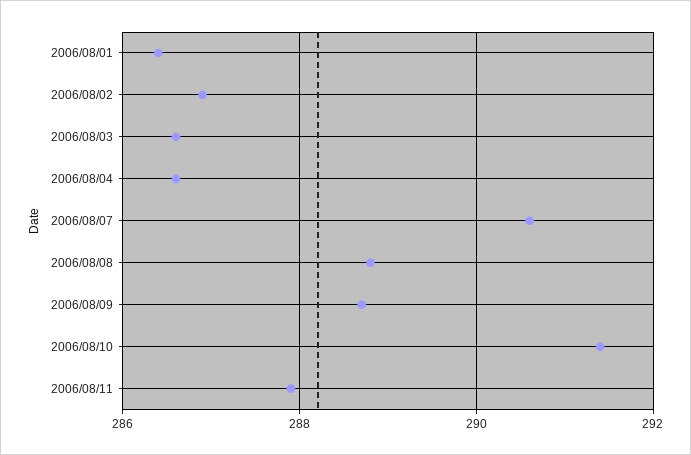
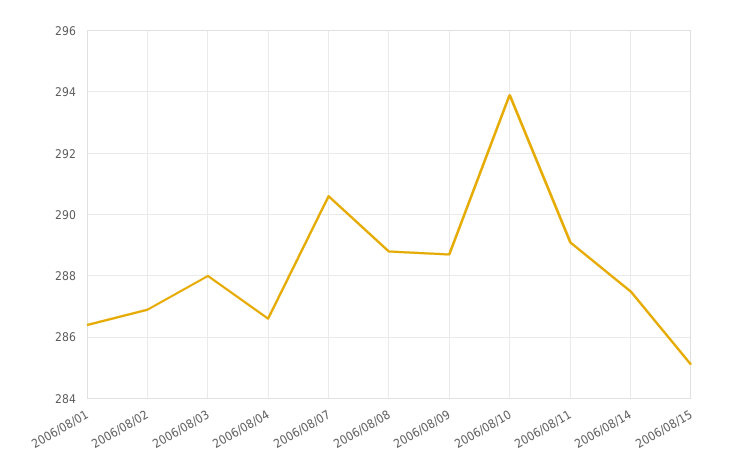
2006/08/03: 286.5 -> 288
2006/08/10: 291.5 -> 294
2006/08/11: 288 -> 289
2006/08/14: none -> 287.5
2006/08/15: none -> 285

